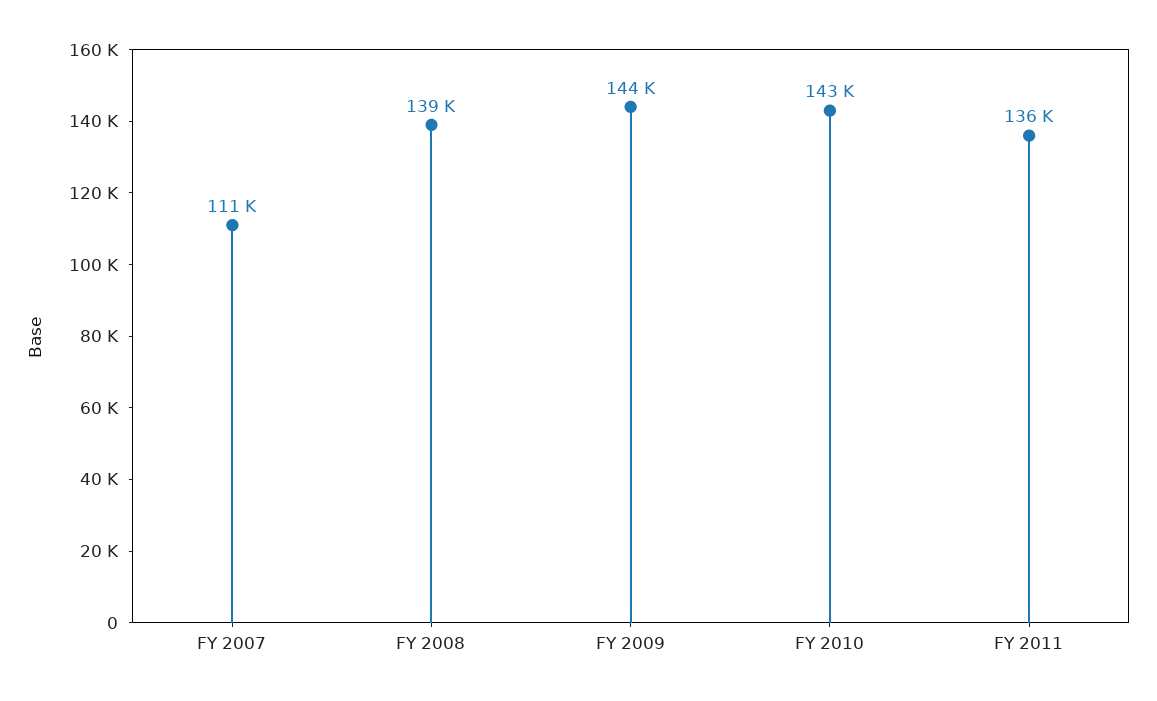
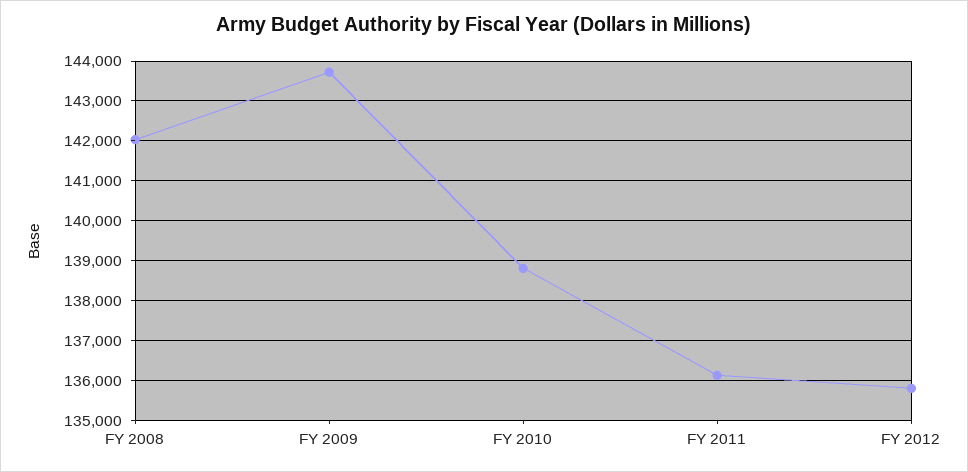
FY 2007: 111000 -> none
FY 2008: 139000 -> 142000
FY 2010: 143000 -> 138800
FY 2012: none -> 135800

